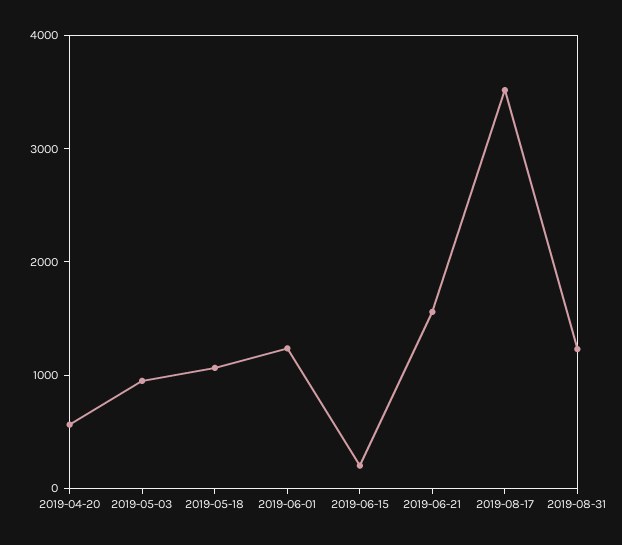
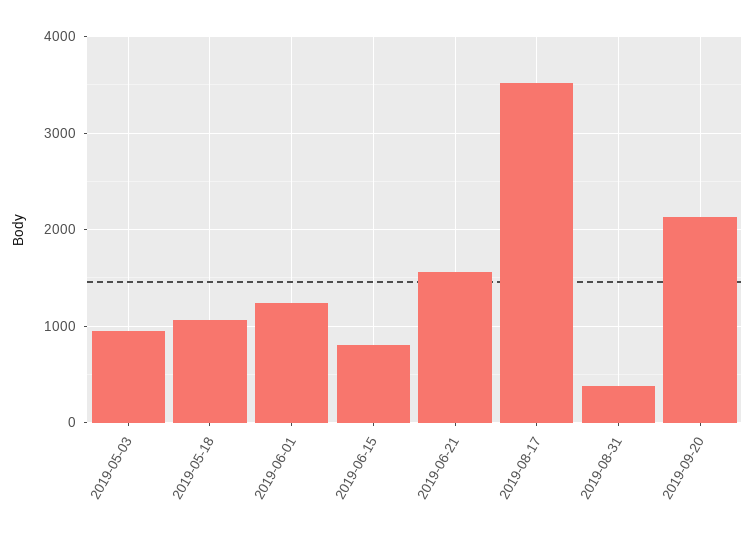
2019-04-20: 600 -> none
2019-06-15: 200 -> 800
2019-08-31: 1200 -> 400
2019-09-20: none -> 2100

